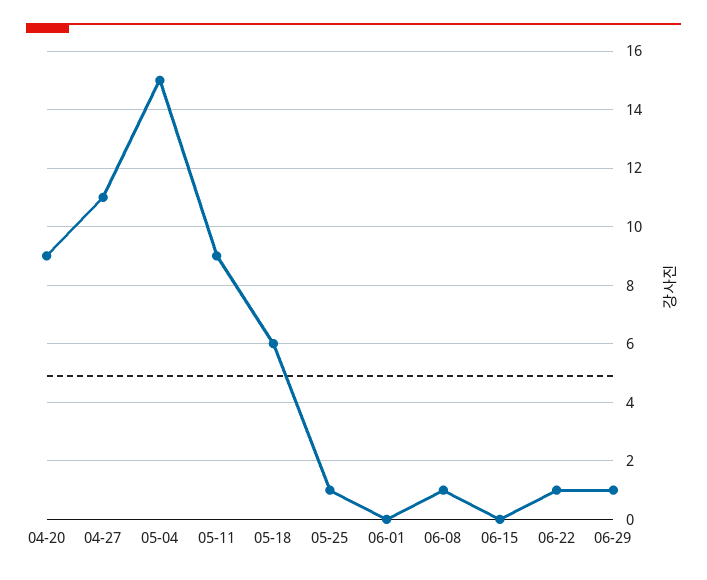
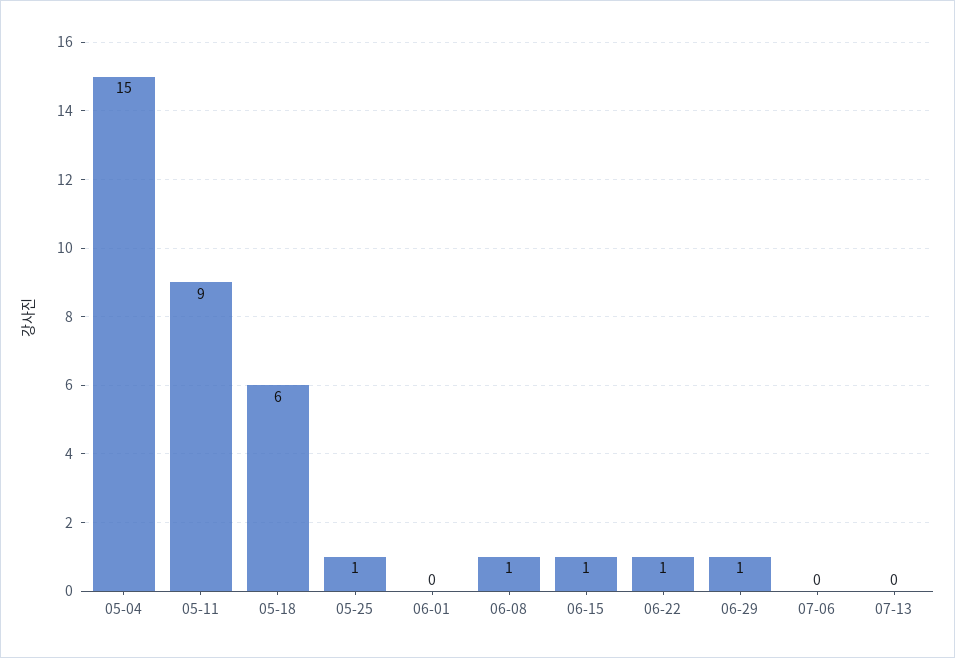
04-20: 9 -> none
04-27: 11 -> none
06-15: 0 -> 1
07-06: none -> 0
07-13: none -> 0

